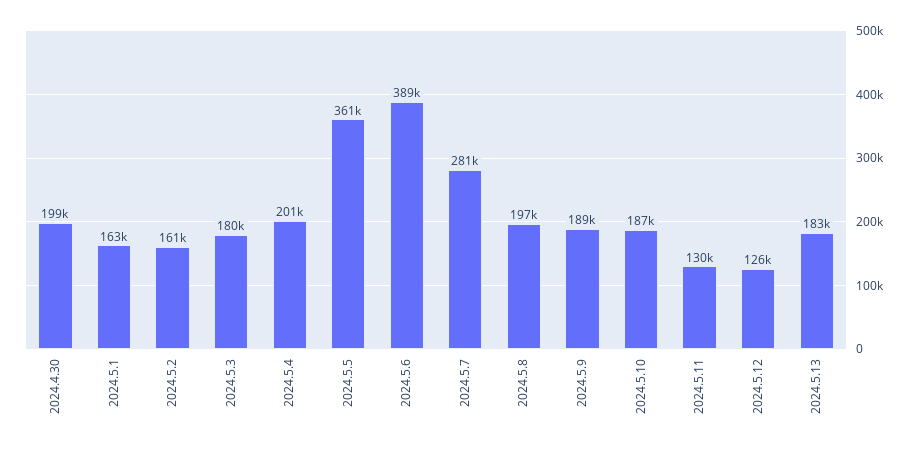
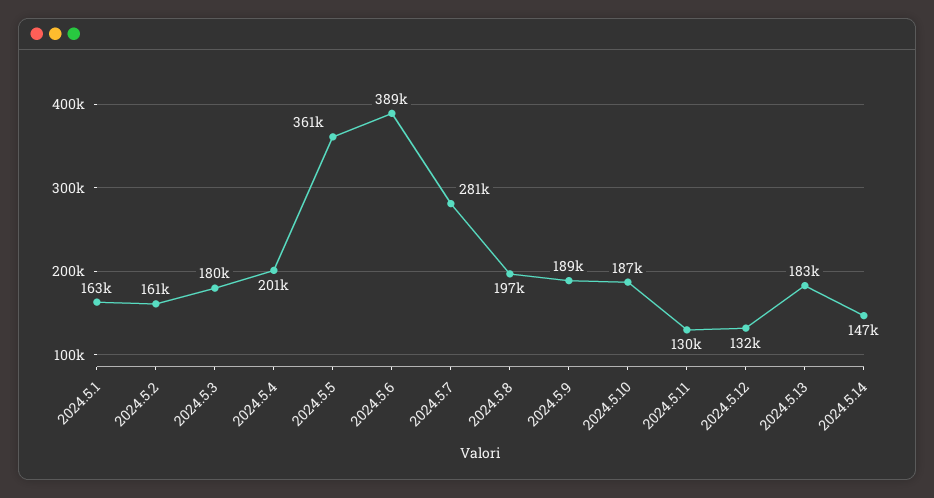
2024.4.30: 199000 -> none
2024.5.12: 126000 -> 132000
2024.5.14: none -> 147000

